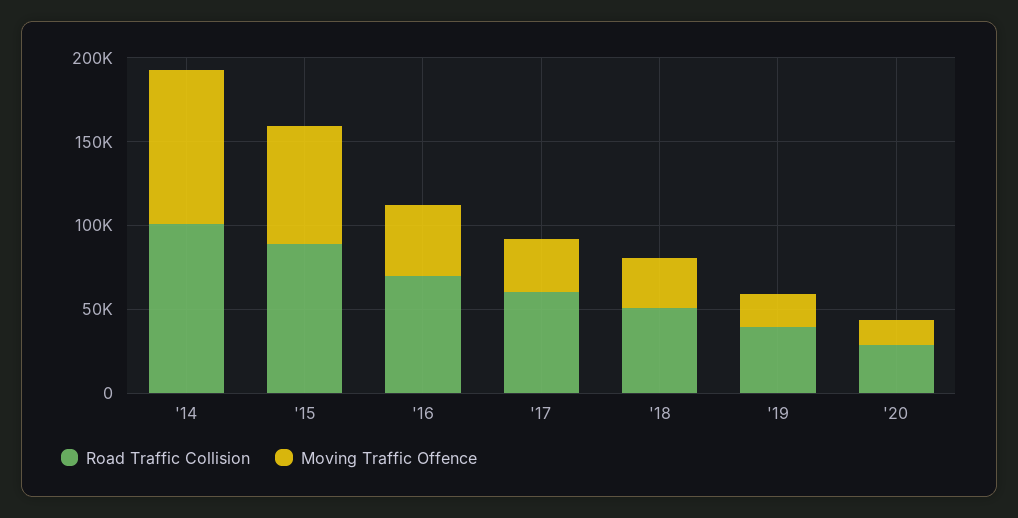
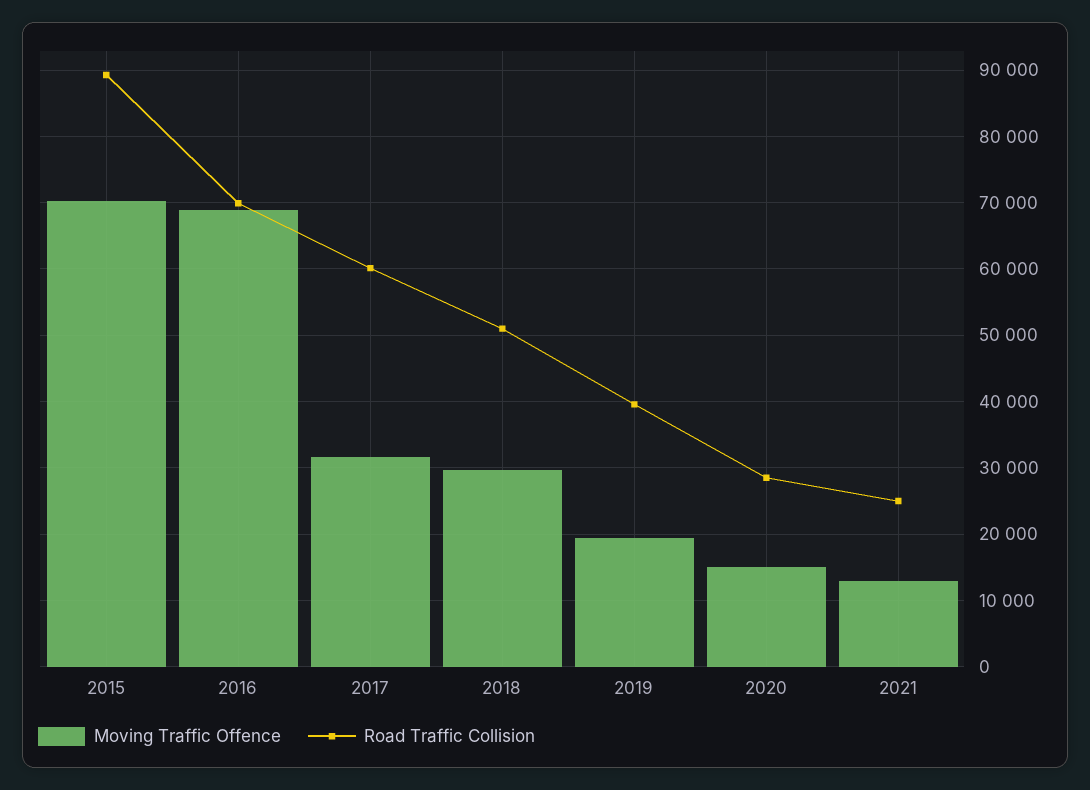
Road Traffic Collision, '14: 100000 -> none
Moving Traffic Offence, '14: 90000 -> none
Moving Traffic Offence, '16: 40000 -> 69000
Moving Traffic Offence, 2021: none -> 13000
Road Traffic Collision, 2021: none -> 25000

